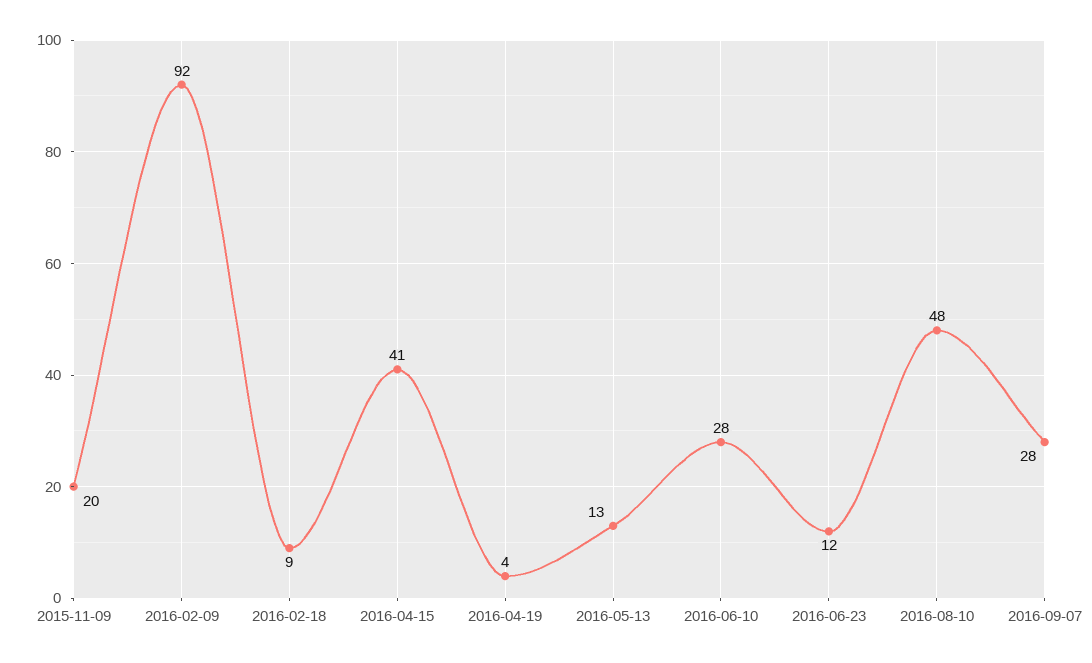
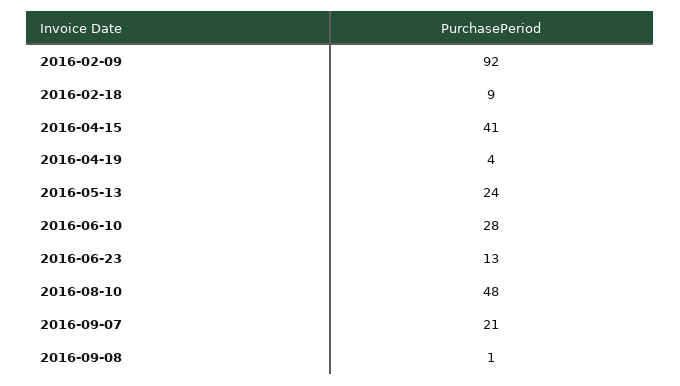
2015-11-09: 20 -> none
2016-05-13: 13 -> 24
2016-06-23: 12 -> 13
2016-09-07: 28 -> 21
2016-09-08: none -> 1

